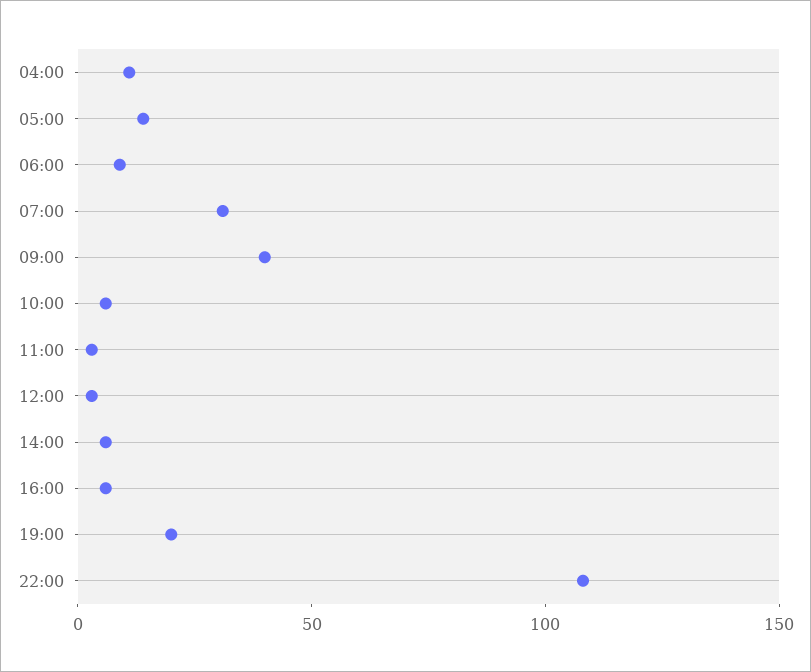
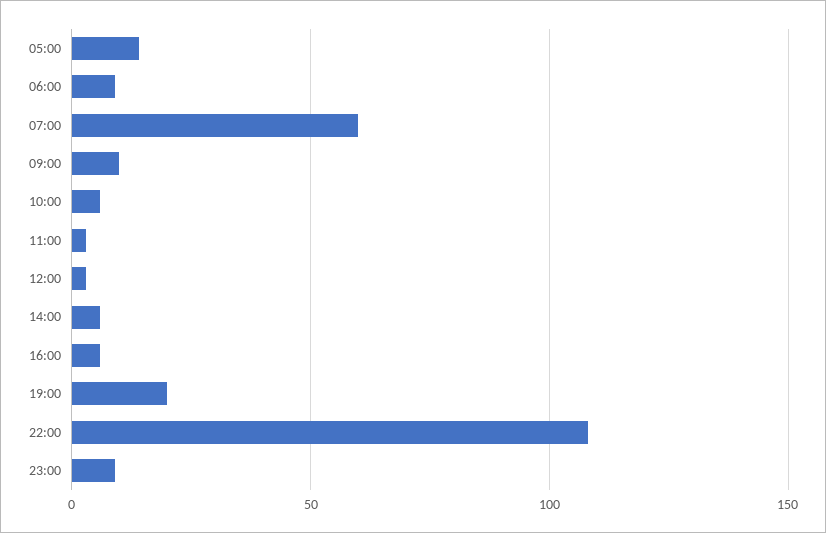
04:00: 10 -> none
07:00: 30 -> 60
09:00: 40 -> 10
23:00: none -> 10

